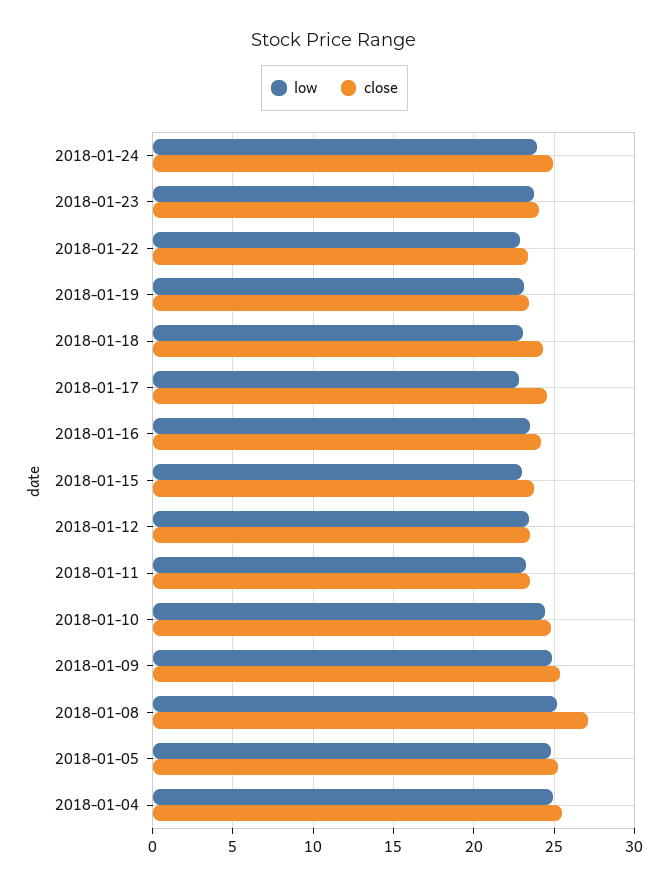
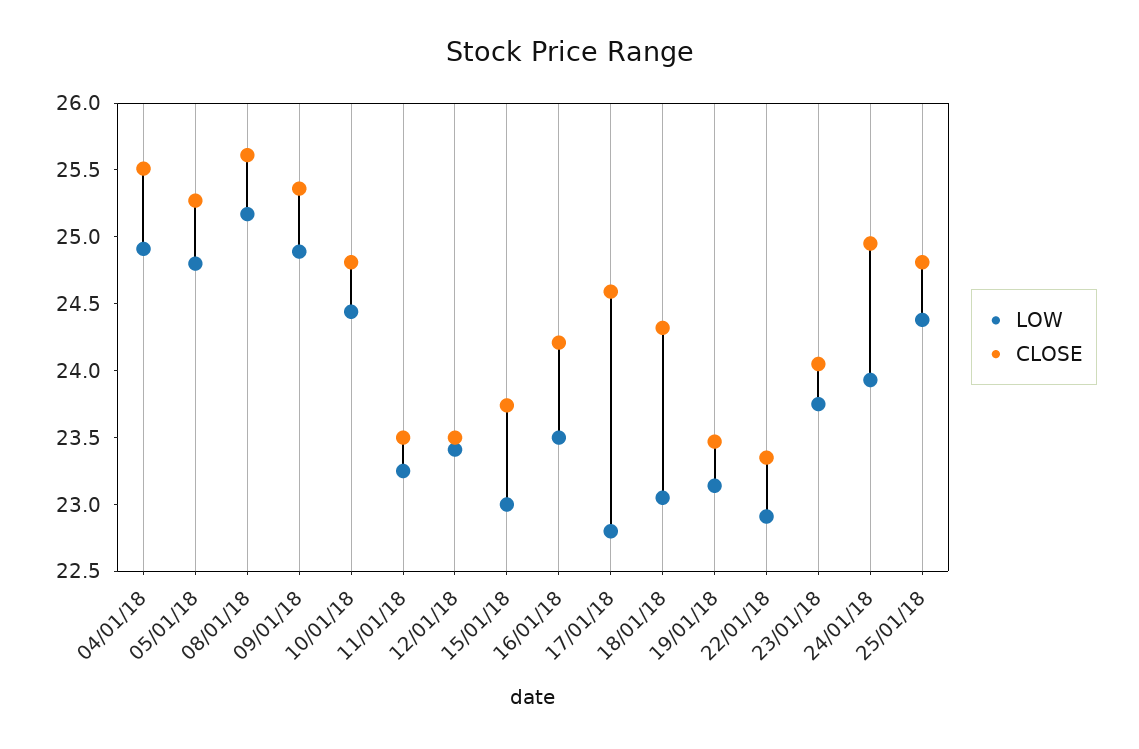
close, 2018-01-08: 27 -> 25.6
low, 25/01/18: none -> 24.4
close, 25/01/18: none -> 24.8

